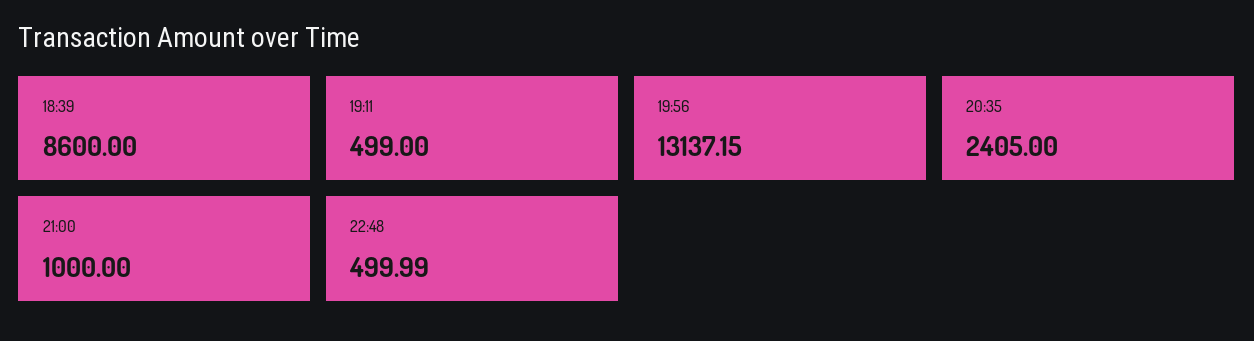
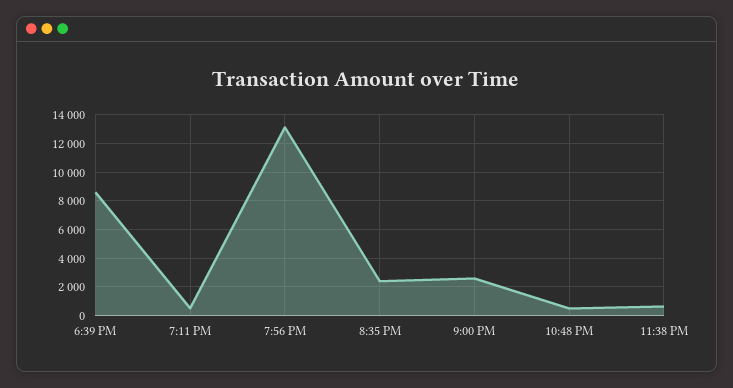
21:00: 1000 -> 2500
11:38 PM: none -> 500

